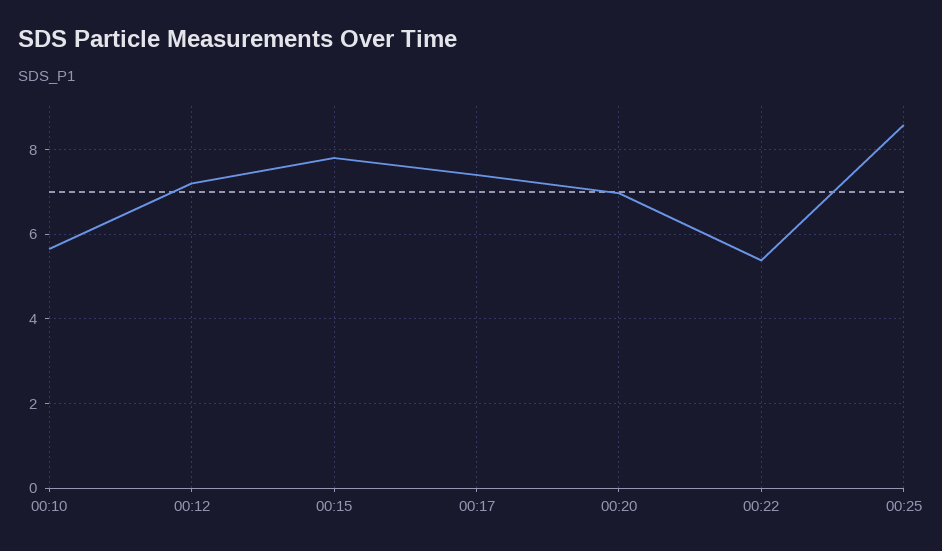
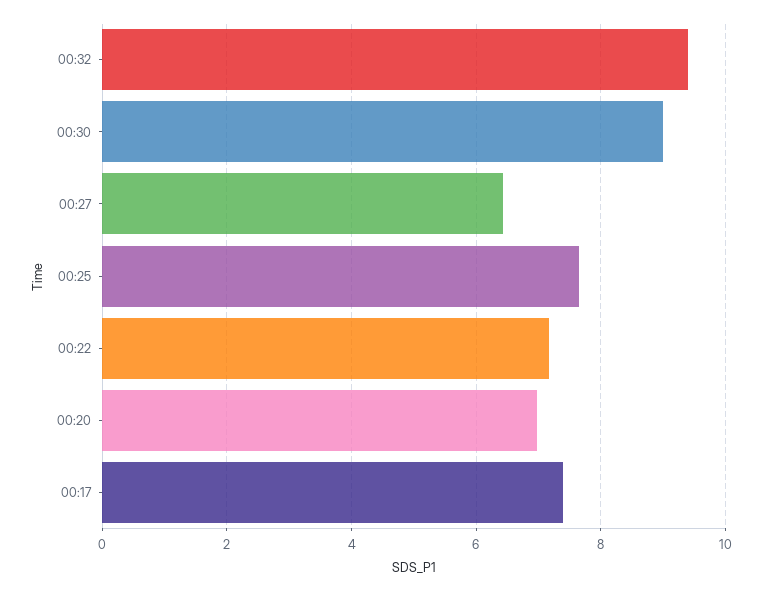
00:10: 5.6 -> none
00:12: 7.2 -> none
00:15: 7.8 -> none
00:22: 5.4 -> 7.2
00:25: 8.6 -> 7.6
00:32: none -> 9.4
00:30: none -> 9
00:27: none -> 6.4

